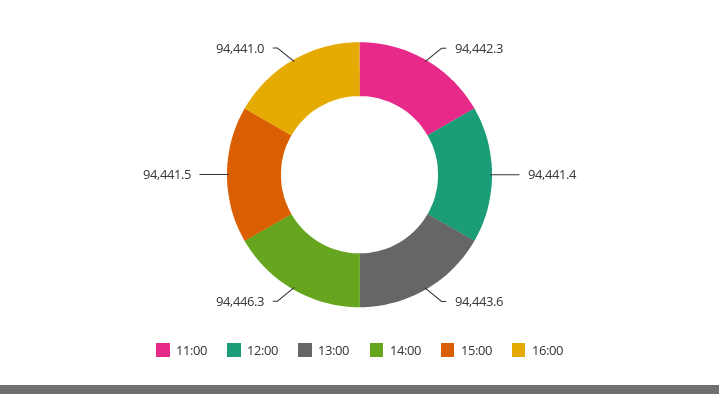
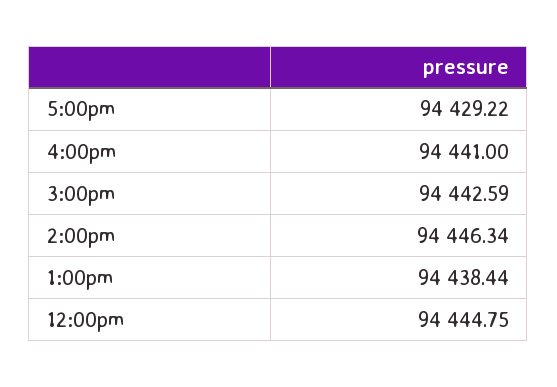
11:00: 94442.3 -> none
12:00: 94441.4 -> 94444.75
13:00: 94443.6 -> 94438.44
15:00: 94441.5 -> 94442.59
5:00pm: none -> 94429.22

